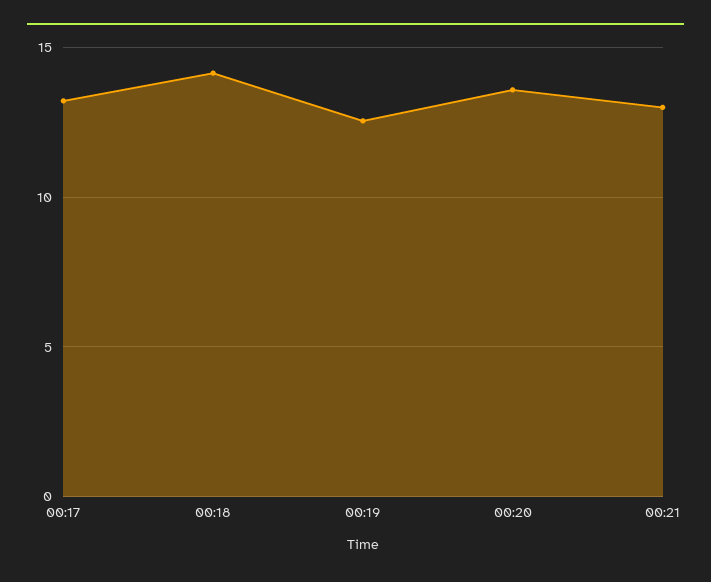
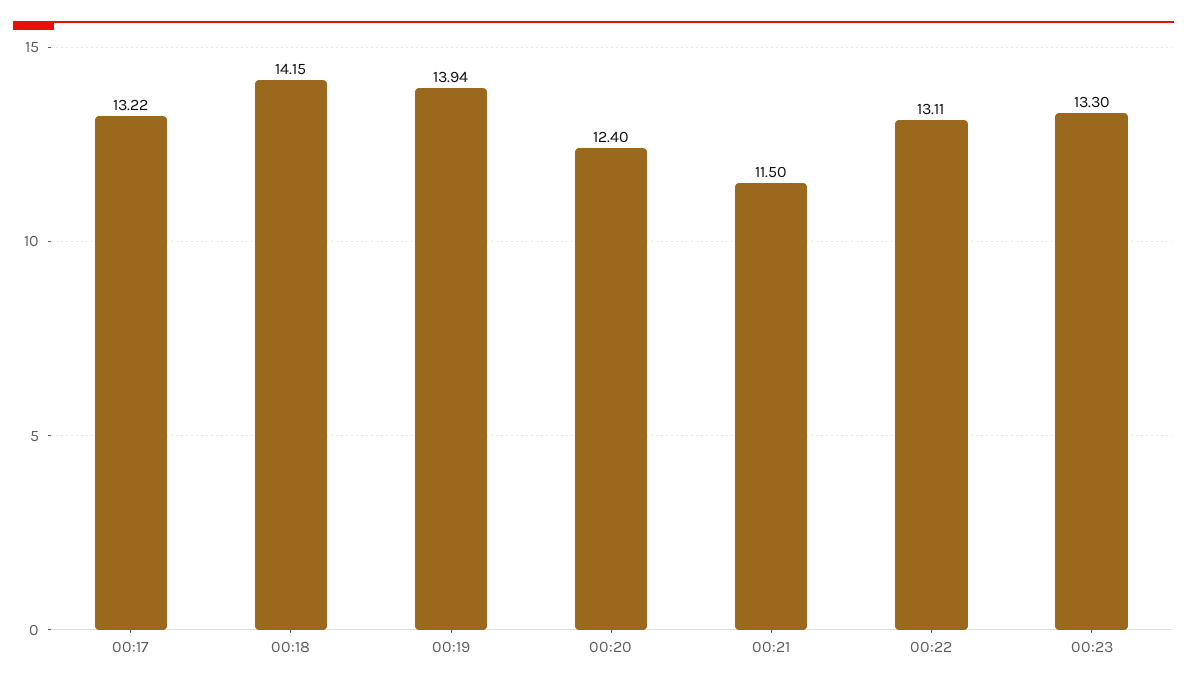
00:19: 12.5 -> 13.94
00:20: 13.5 -> 12.4
00:21: 13 -> 11.5
00:22: none -> 13.11
00:23: none -> 13.3

